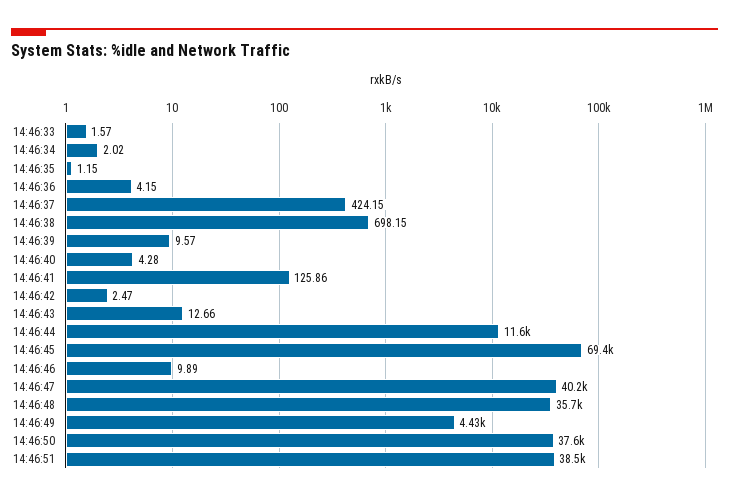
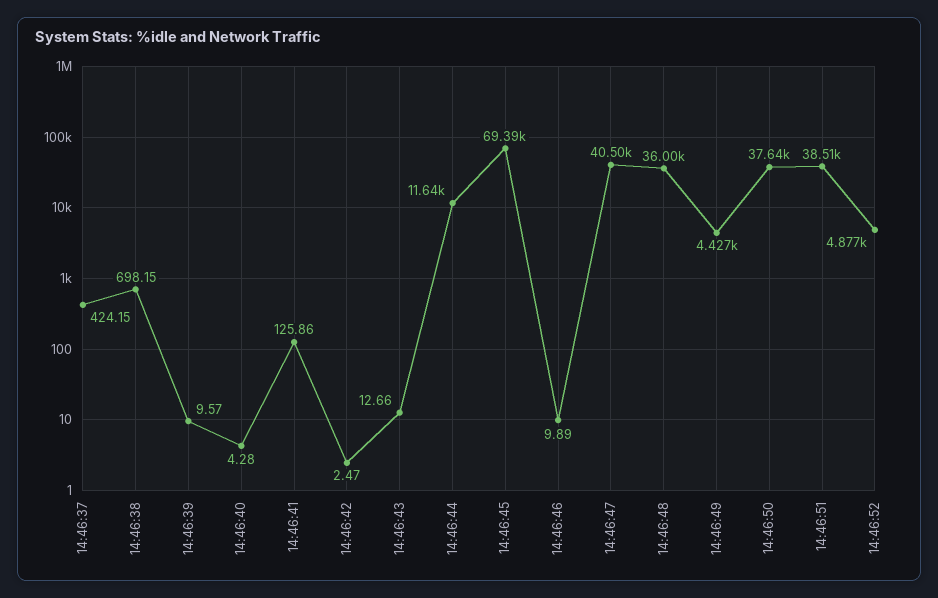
14:46:33: 1.57 -> none
14:46:34: 2.02 -> none
14:46:35: 1.15 -> none
14:46:36: 4.15 -> none
14:46:47: 40200 -> 40500
14:46:48: 35700 -> 36000
14:46:52: none -> 4877

